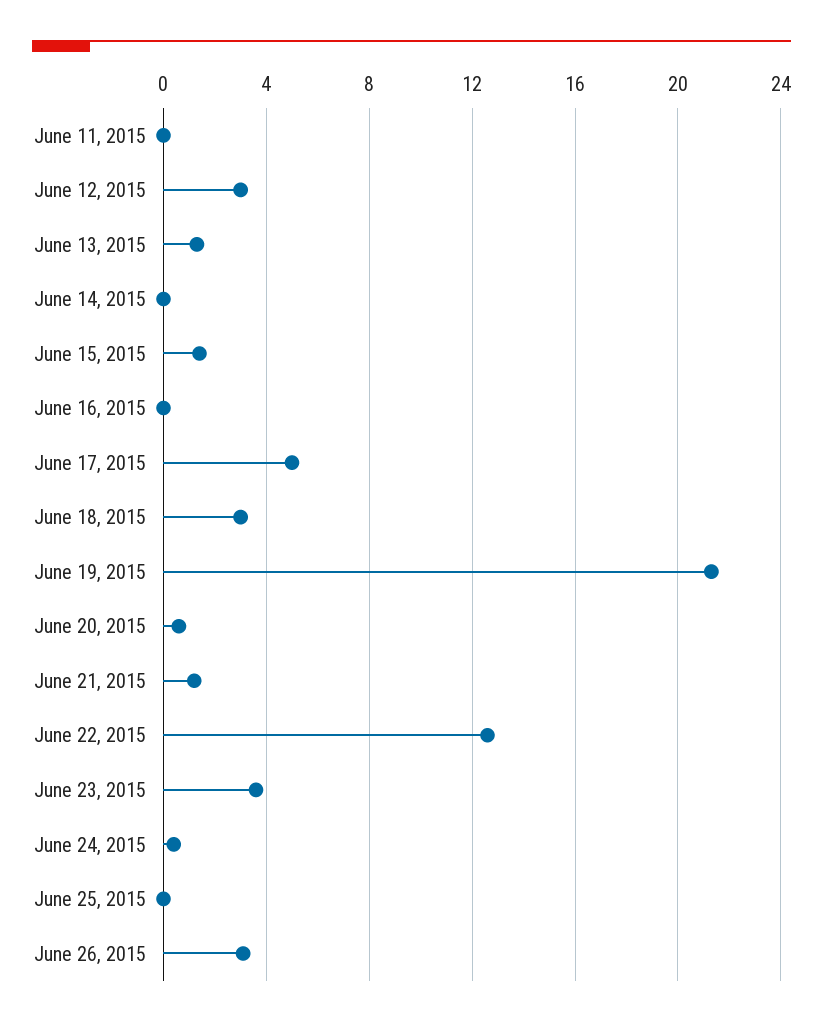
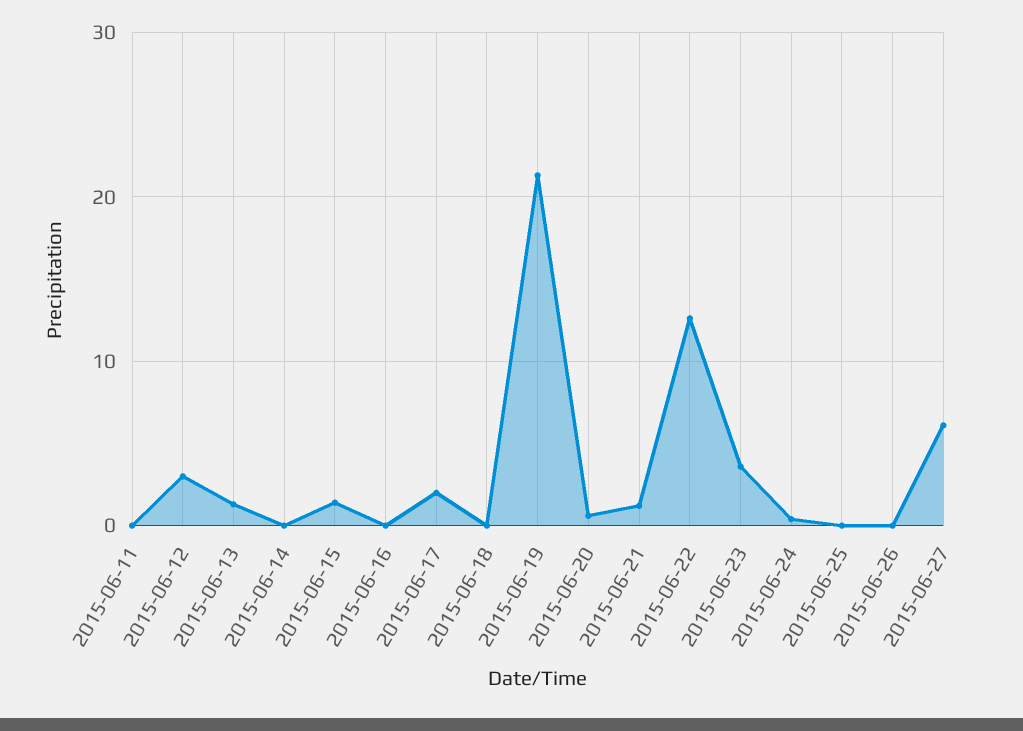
June 17, 2015: 5 -> 2
June 18, 2015: 3 -> 0
June 26, 2015: 3 -> 0
2015-06-27: none -> 6

